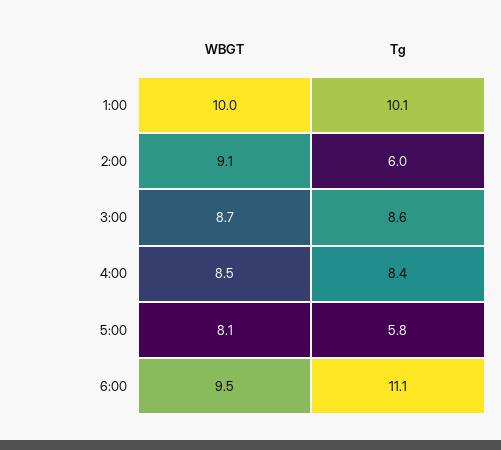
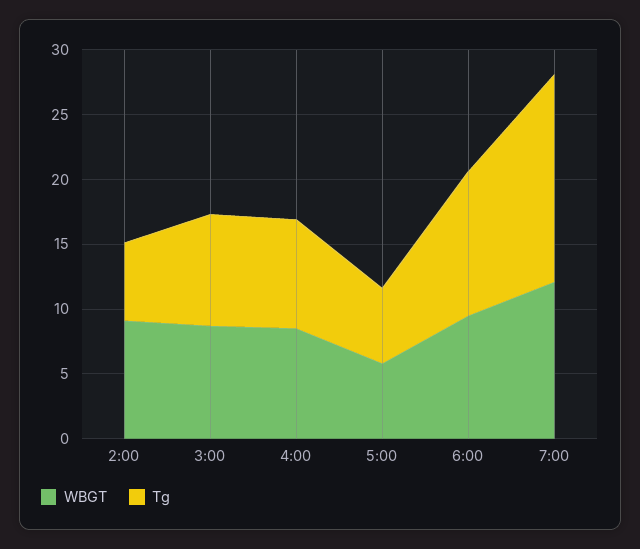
WBGT, 1:00: 10 -> none
Tg, 1:00: 10.1 -> none
WBGT, 5:00: 8.1 -> 6
WBGT, 7:00: none -> 12
Tg, 7:00: none -> 16

